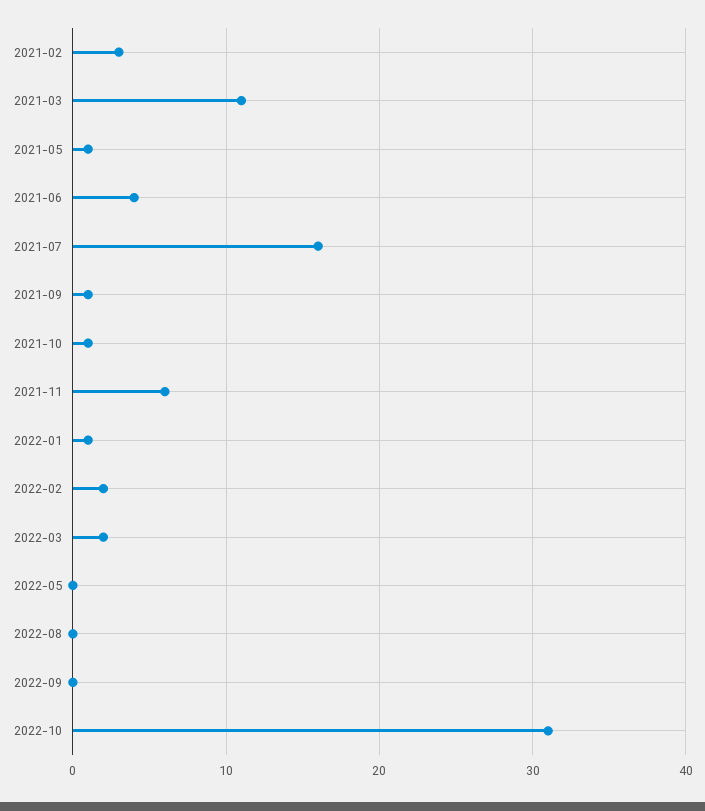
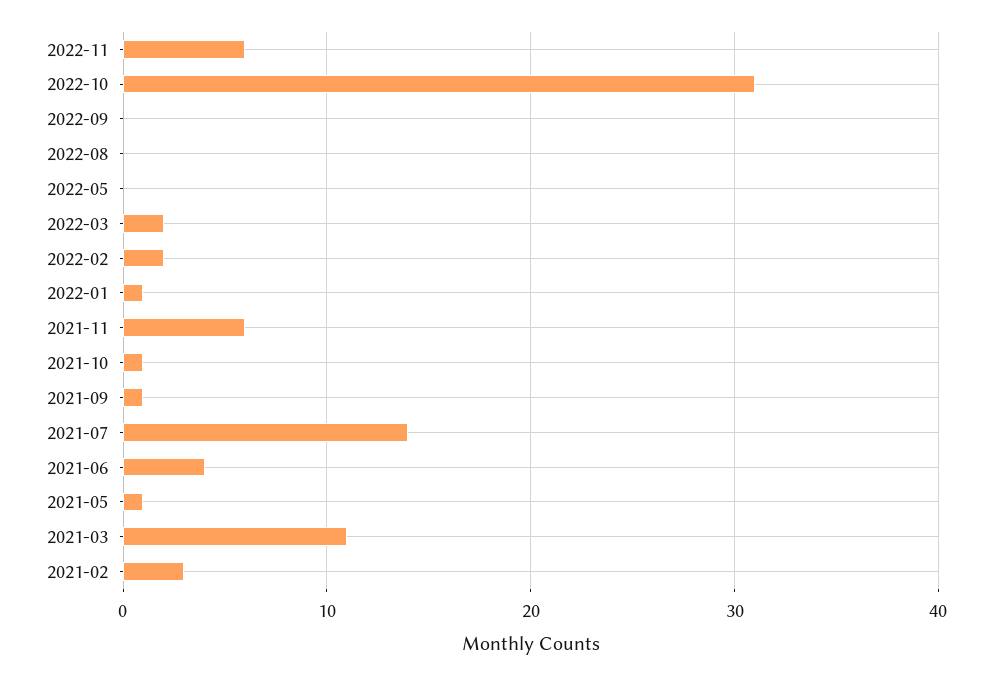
2021-07: 16 -> 14
2022-11: none -> 6

